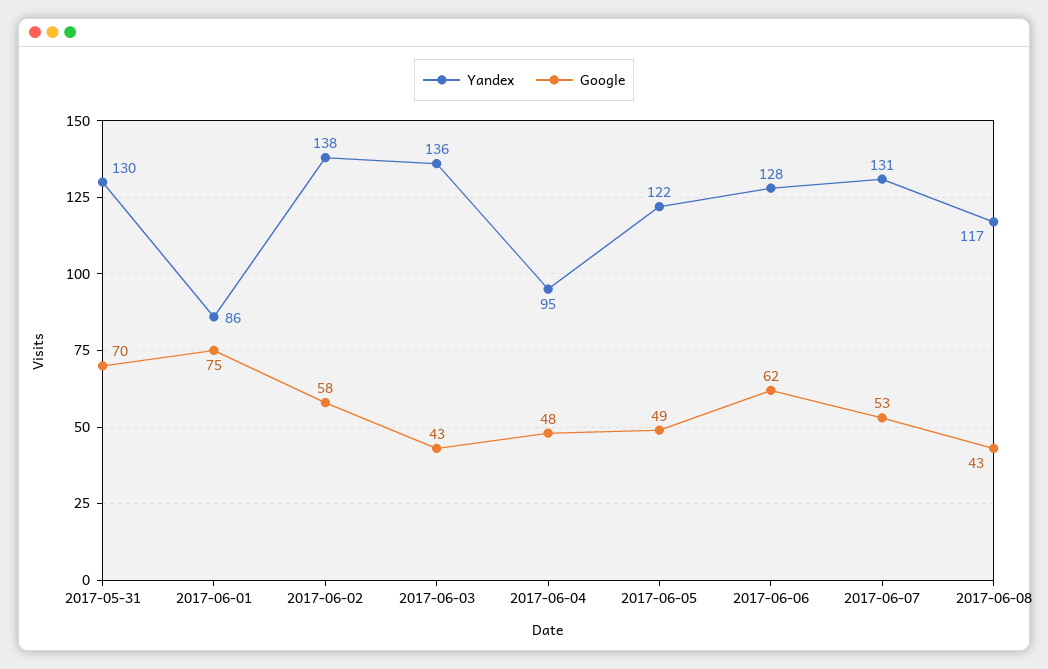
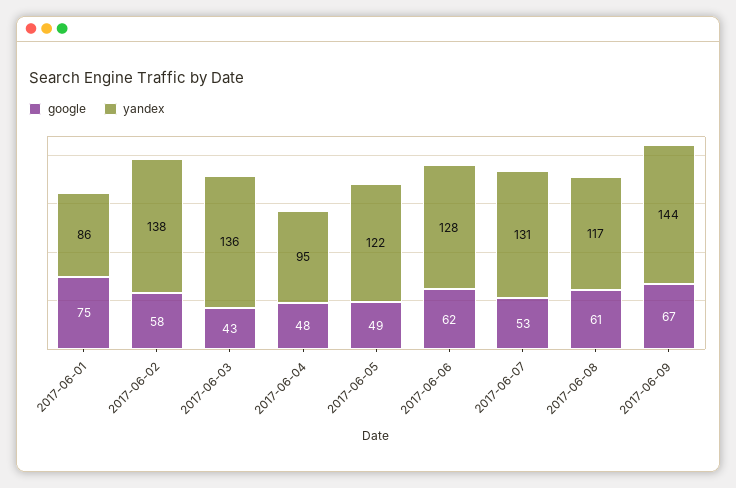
Yandex, 2017-05-31: 130 -> none
Google, 2017-05-31: 70 -> none
Google, 2017-06-08: 43 -> 61
Google, 2017-06-09: none -> 67
Yandex, 2017-06-09: none -> 144

